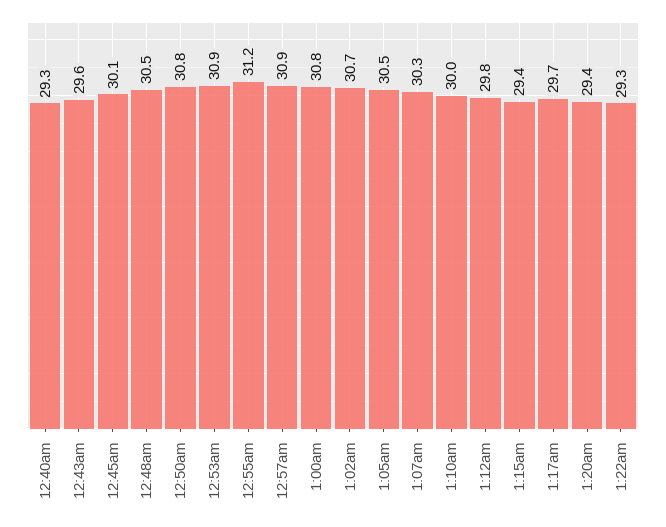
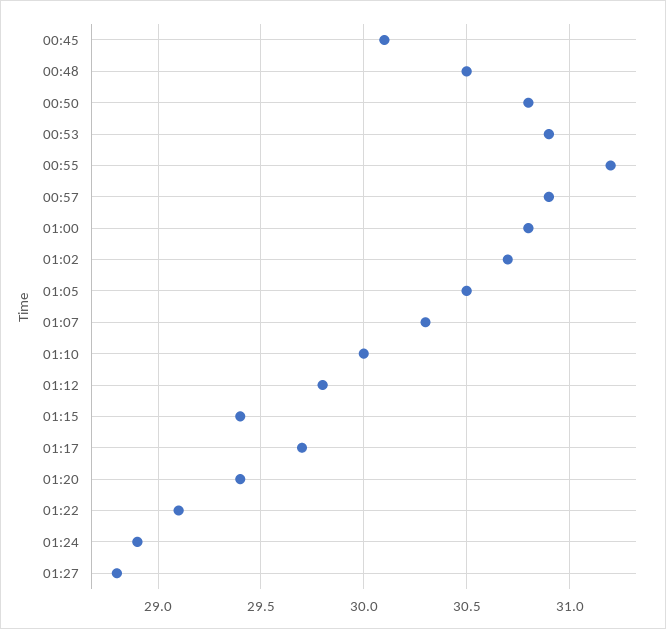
12:40am: 29.3 -> none
12:43am: 29.6 -> none
1:22am: 29.3 -> 29.1
01:24: none -> 28.9
01:27: none -> 28.8

